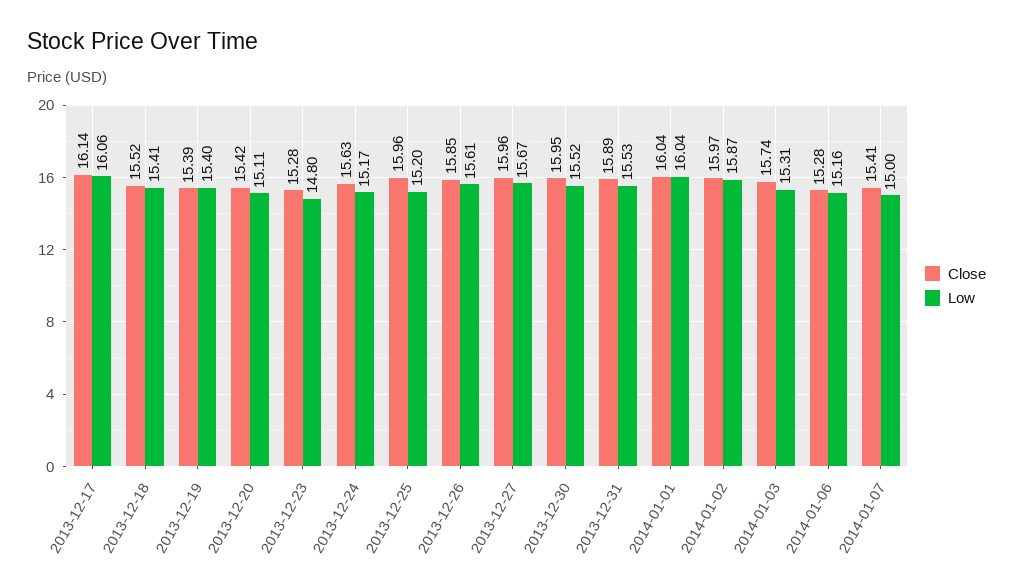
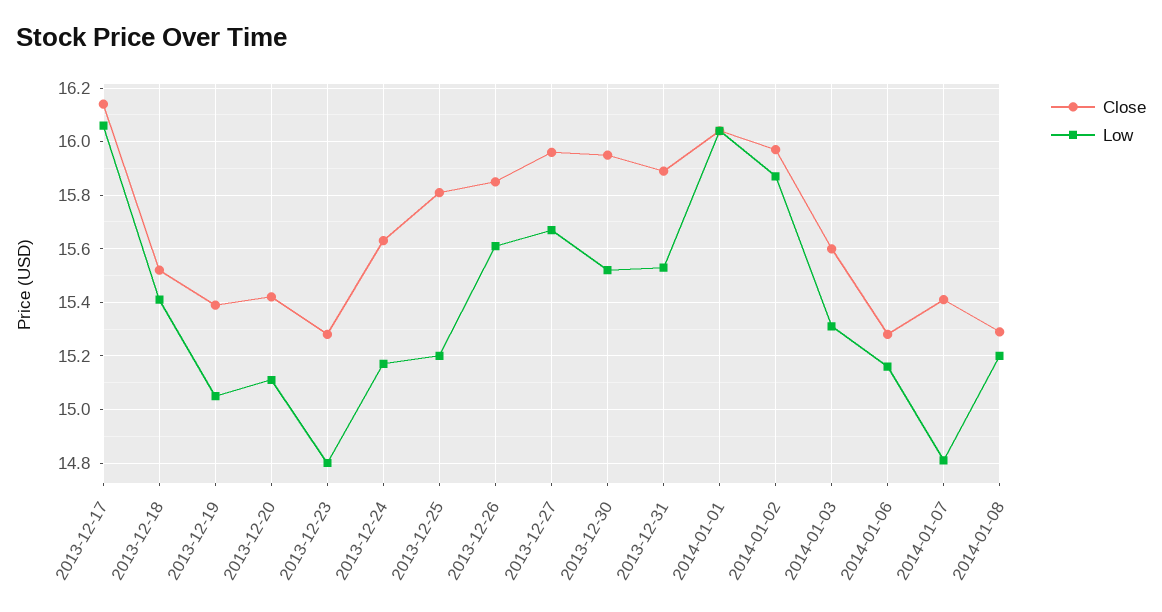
Low, 2013-12-19: 15.4 -> 15.05
Close, 2013-12-25: 15.96 -> 15.8
Close, 2014-01-03: 15.74 -> 15.6
Low, 2014-01-07: 15 -> 14.8
Close, 2014-01-08: none -> 15.3
Low, 2014-01-08: none -> 15.2

